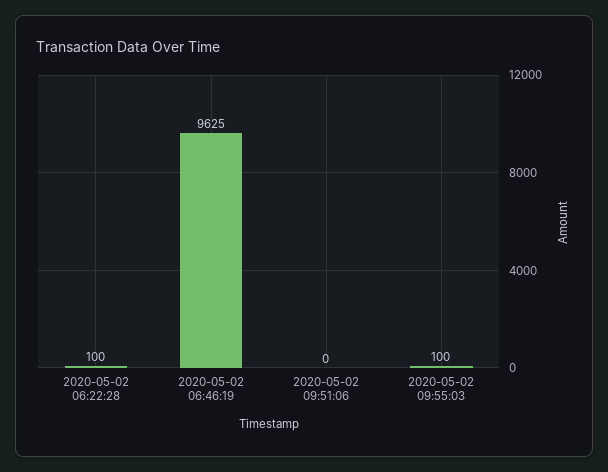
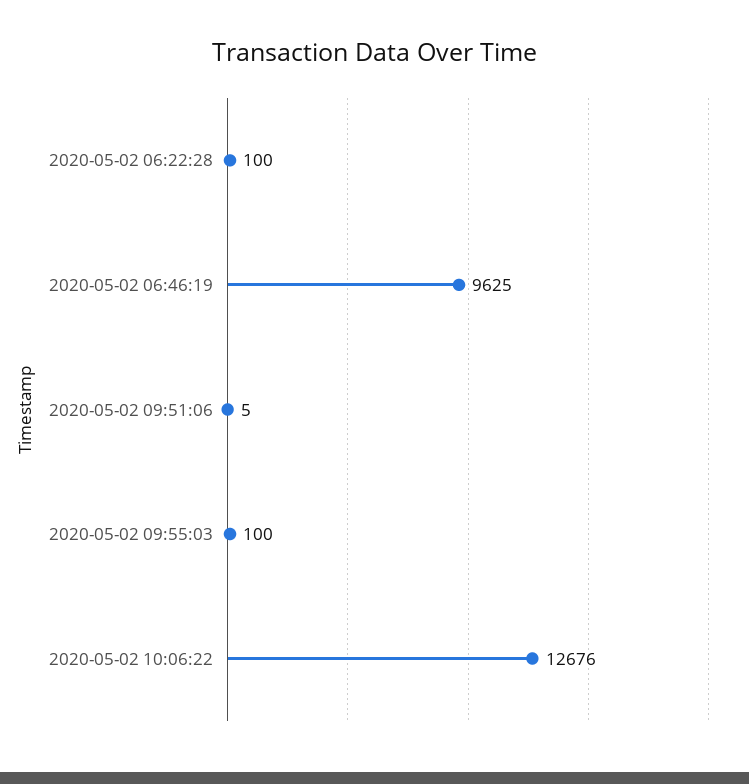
2020-05-02 09:51:06: 0 -> 5
2020-05-02 10:06:22: none -> 12676

